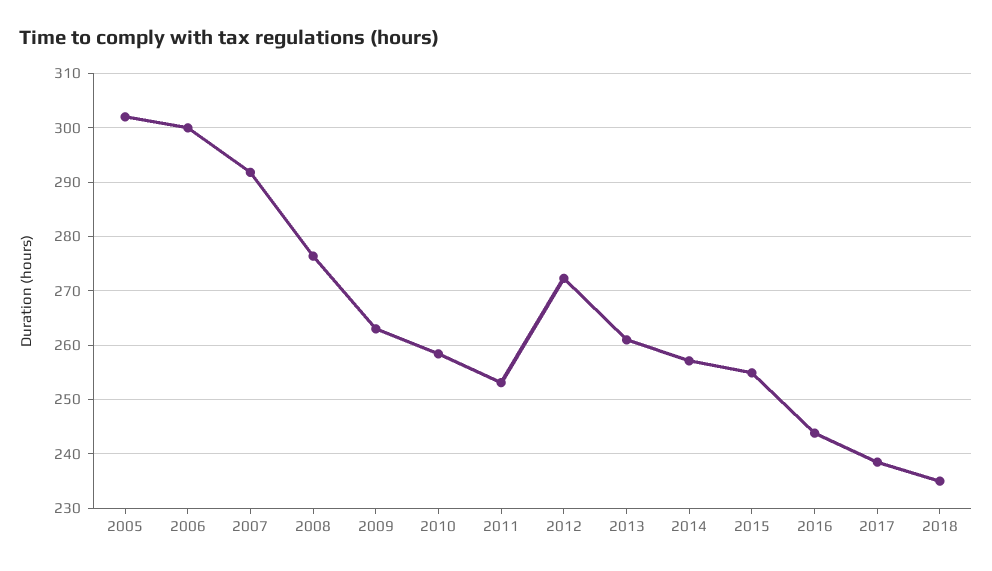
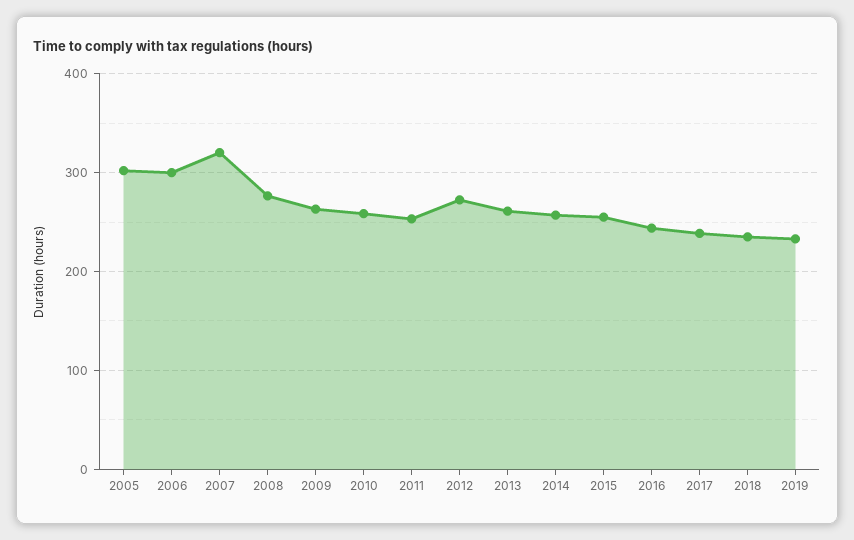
2007: 292 -> 320
2019: none -> 230

